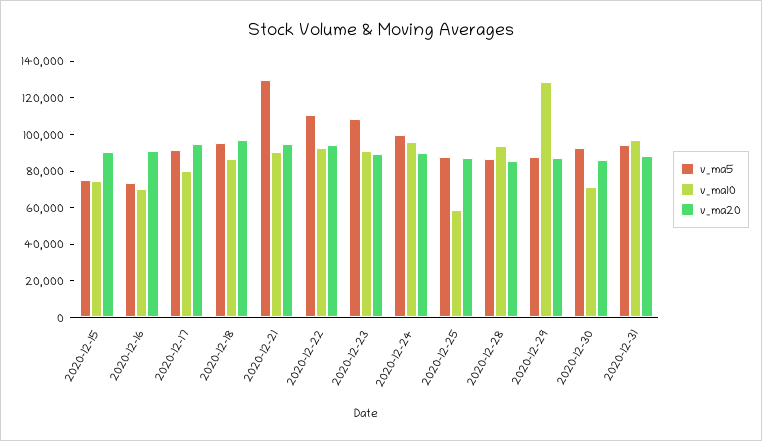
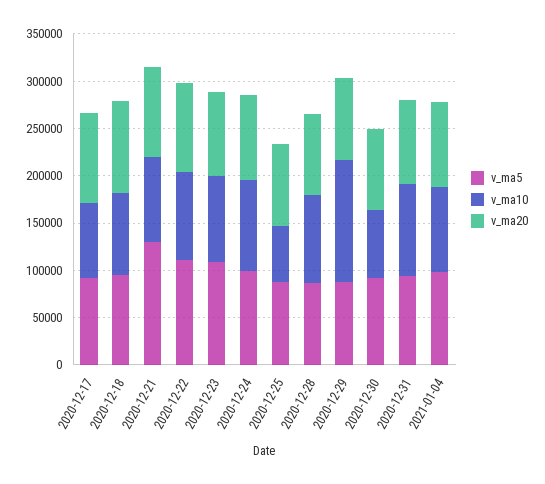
v_ma5, 2020-12-15: 75000 -> none
v_ma10, 2020-12-15: 75000 -> none
v_ma20, 2020-12-15: 90000 -> none
v_ma5, 2020-12-16: 75000 -> none
v_ma10, 2020-12-16: 70000 -> none
v_ma20, 2020-12-16: 90000 -> none
v_ma5, 2021-01-04: none -> 100000
v_ma10, 2021-01-04: none -> 90000
v_ma20, 2021-01-04: none -> 90000

